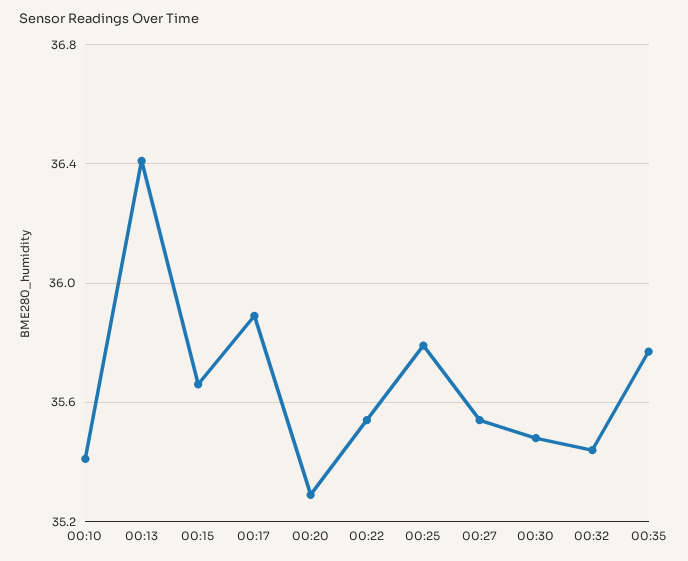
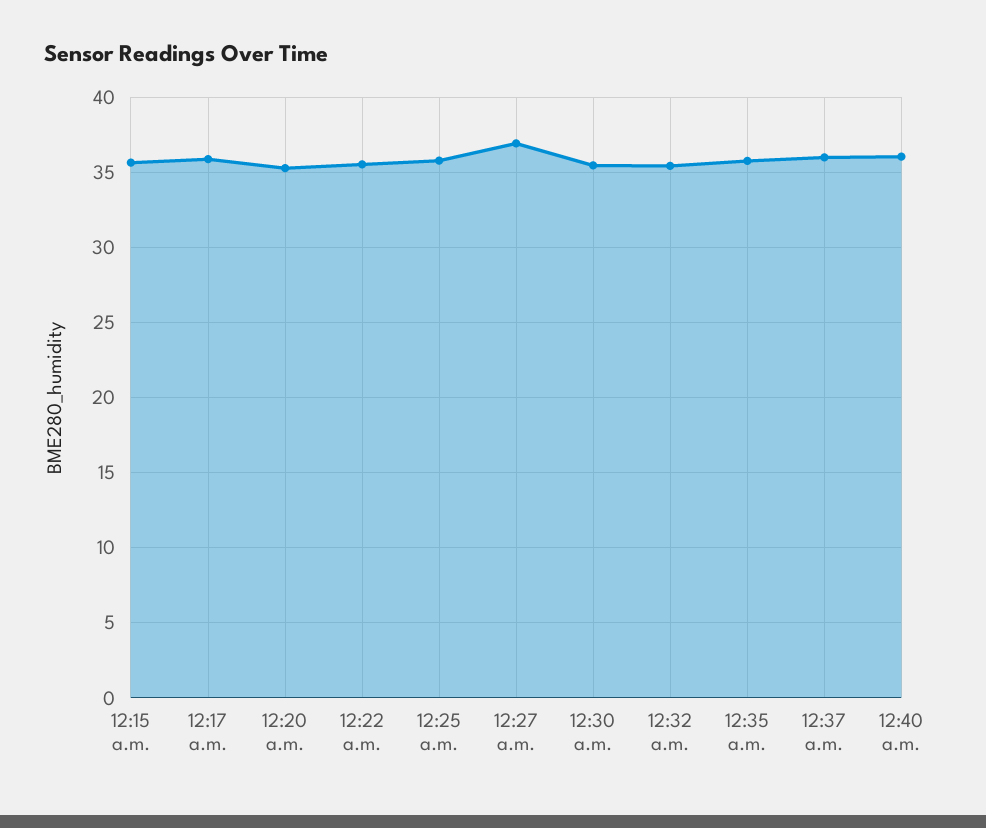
00:10: 35.4 -> none
00:13: 36.4 -> none
00:27: 35.55 -> 37
12:37 a.m.: none -> 36
12:40 a.m.: none -> 36

